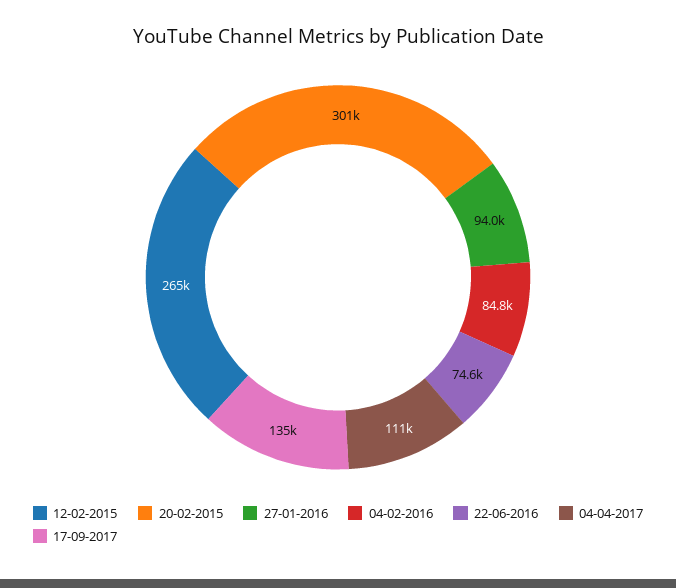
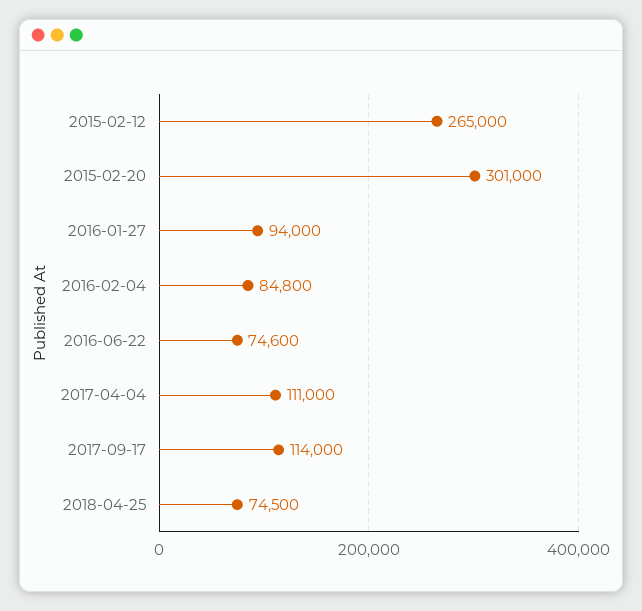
17-09-2017: 135000 -> 114000
2018-04-25: none -> 74500

